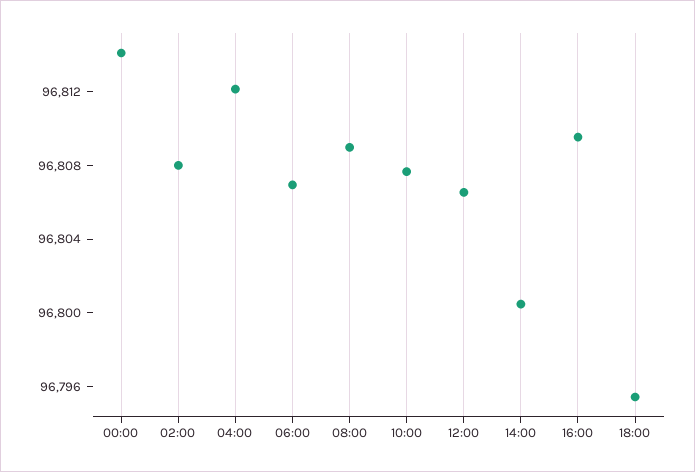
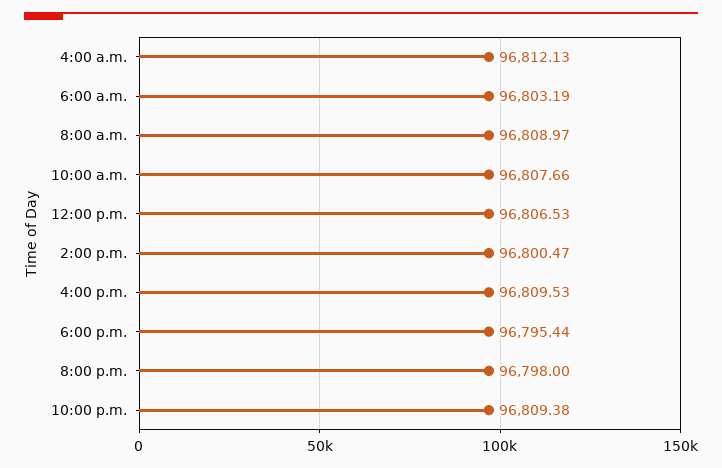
00:00: 96814 -> none
02:00: 96808 -> none
06:00: 96807 -> 96803.19
8:00 p.m.: none -> 96798
10:00 p.m.: none -> 96809.38

